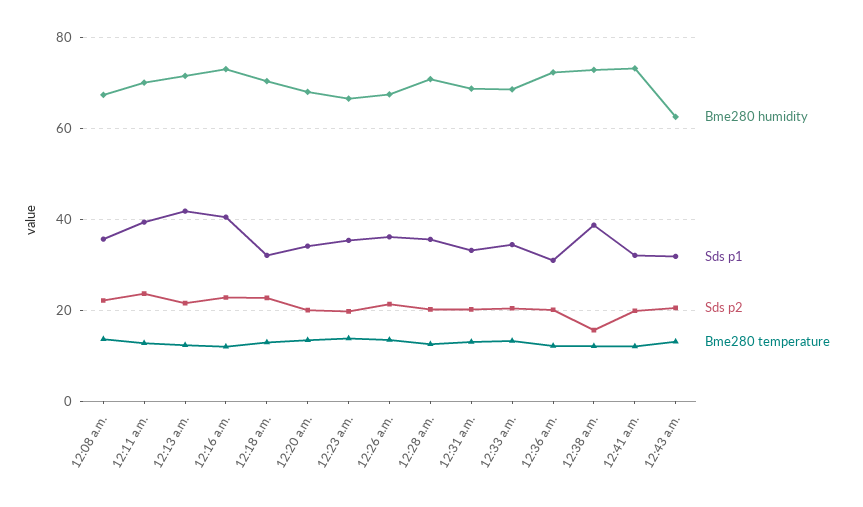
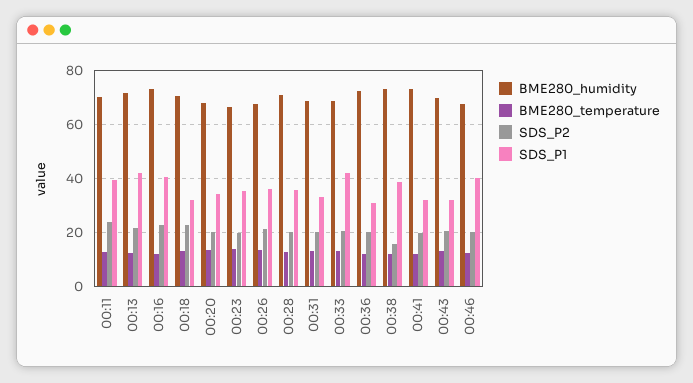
Bme280 humidity, 12:08 a.m.: 68 -> none
Sds p1, 12:08 a.m.: 36 -> none
Sds p2, 12:08 a.m.: 22 -> none
Bme280 temperature, 12:08 a.m.: 14 -> none
Sds p1, 12:33 a.m.: 34 -> 42.5
Bme280 humidity, 12:43 a.m.: 62 -> 70
Bme280 humidity, 00:46: none -> 67.5
Bme280 temperature, 00:46: none -> 12.5
Sds p2, 00:46: none -> 20
Sds p1, 00:46: none -> 40

